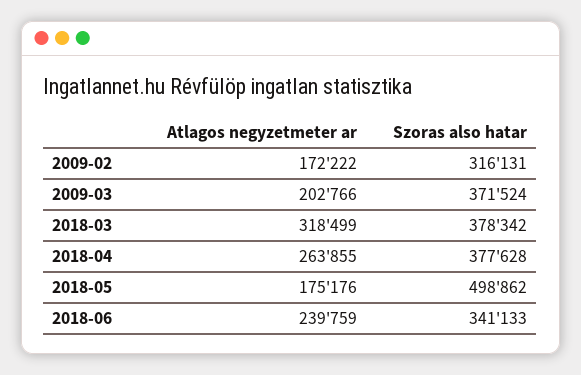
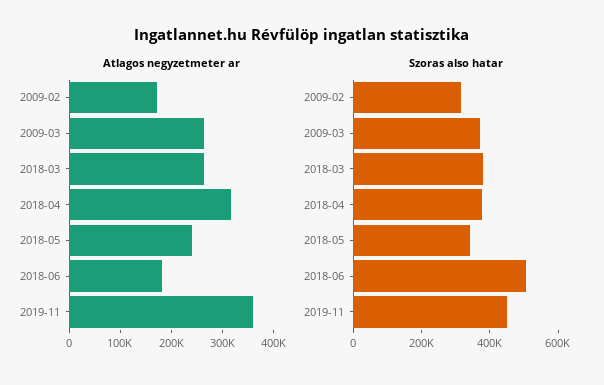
Atlagos negyzetmeter ar, 2009-03: 202766 -> 260000
Atlagos negyzetmeter ar, 2018-03: 318499 -> 260000
Atlagos negyzetmeter ar, 2018-04: 263855 -> 320000
Atlagos negyzetmeter ar, 2018-05: 175176 -> 240000
Szoras also hatar, 2018-05: 498862 -> 350000
Atlagos negyzetmeter ar, 2018-06: 239759 -> 180000
Szoras also hatar, 2018-06: 341133 -> 500000
Atlagos negyzetmeter ar, 2019-11: none -> 360000
Szoras also hatar, 2019-11: none -> 450000

